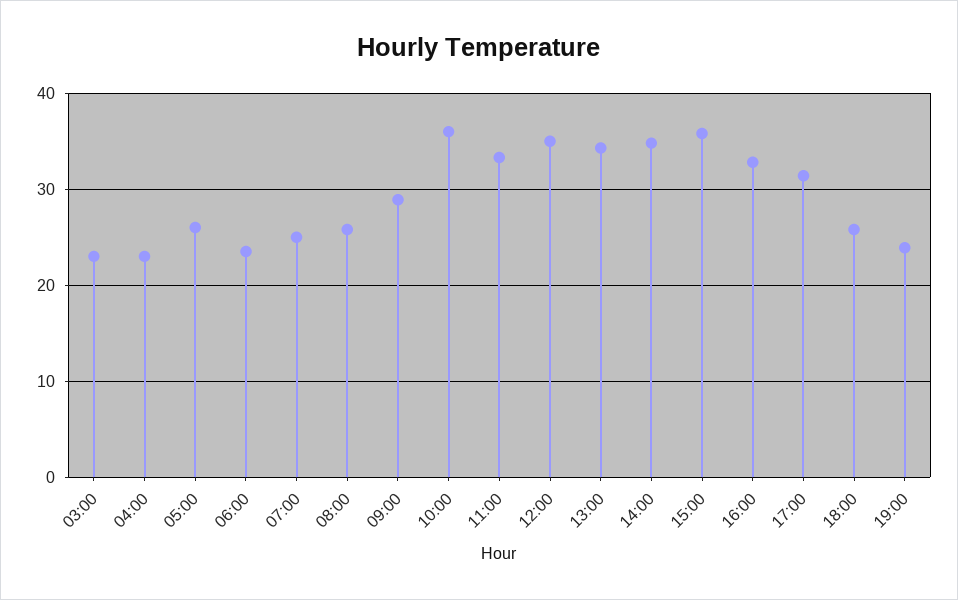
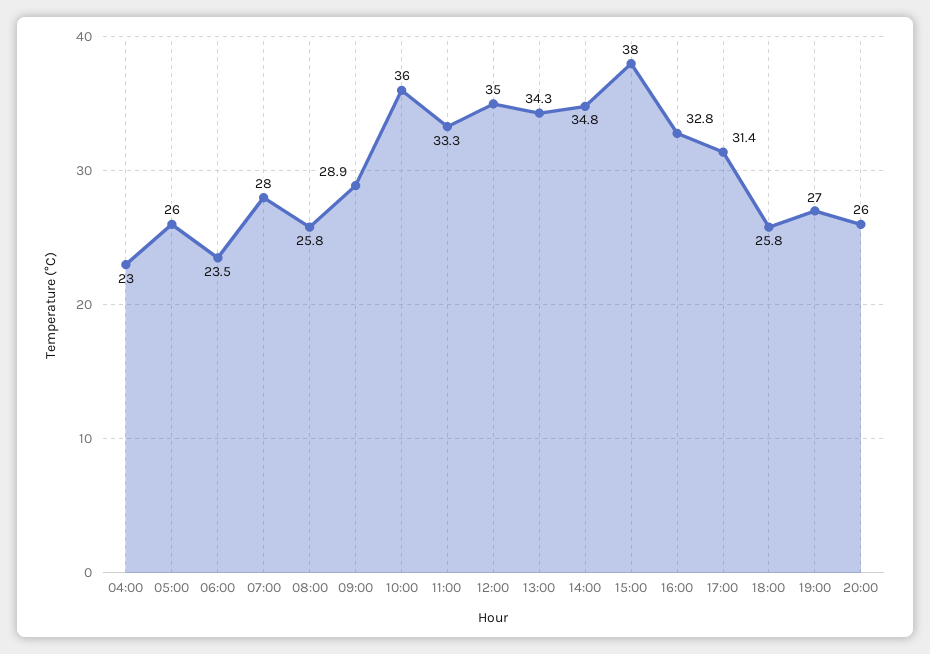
03:00: 23 -> none
07:00: 25 -> 28
15:00: 36 -> 38
19:00: 24 -> 27
20:00: none -> 26

